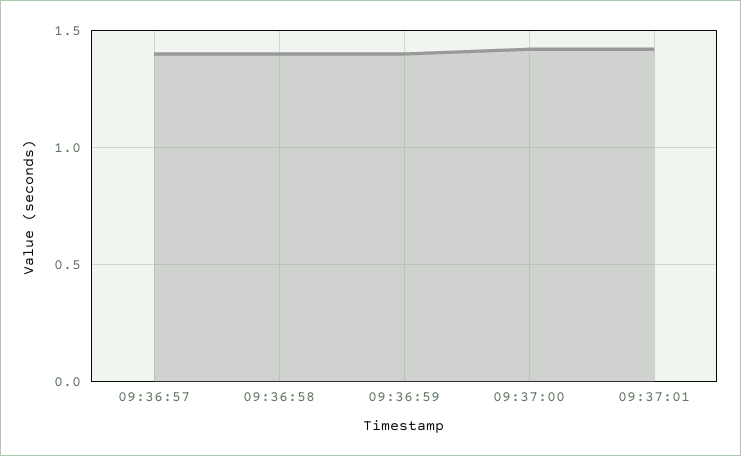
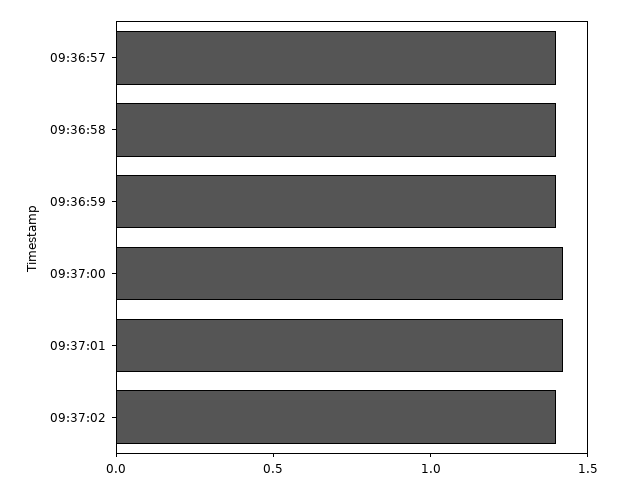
09:37:02: none -> 1.4

